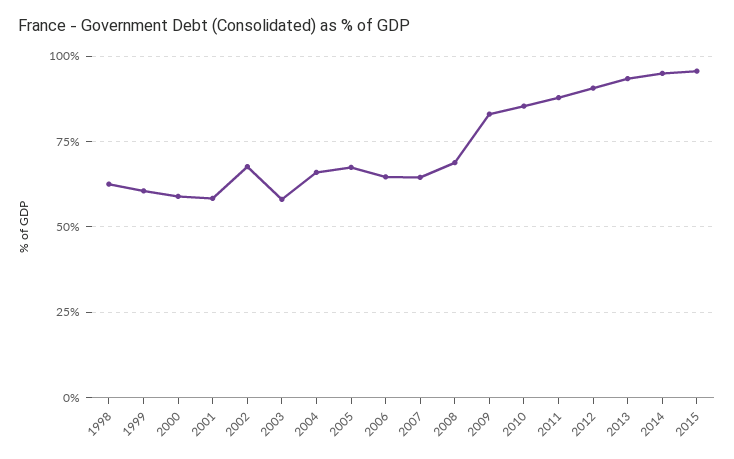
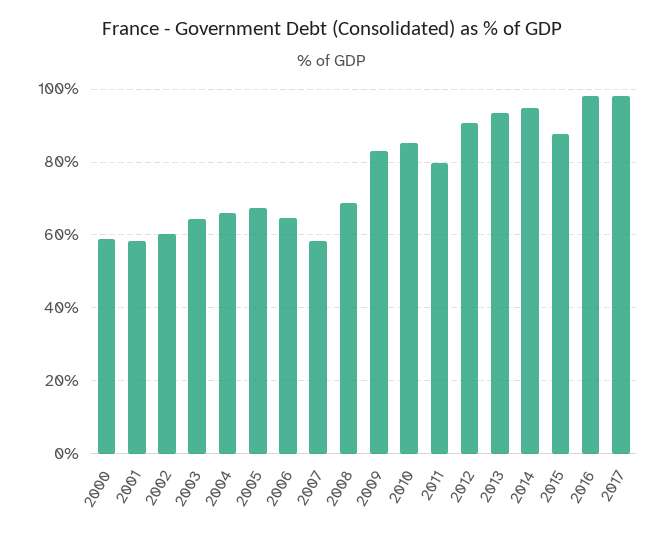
1998: 62.5 -> none
1999: 60 -> none
2002: 67.5 -> 60
2003: 57.5 -> 64
2007: 65 -> 58
2011: 87.5 -> 80
2015: 95 -> 88
2016: none -> 98
2017: none -> 98

